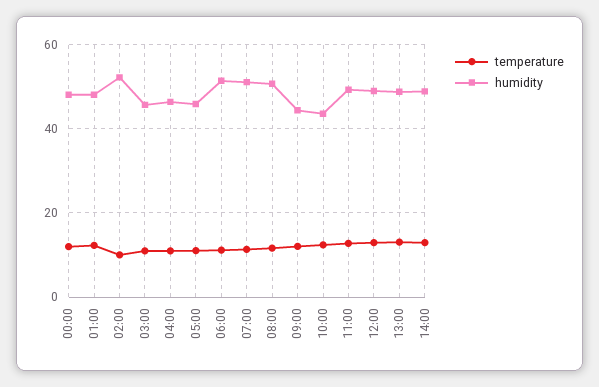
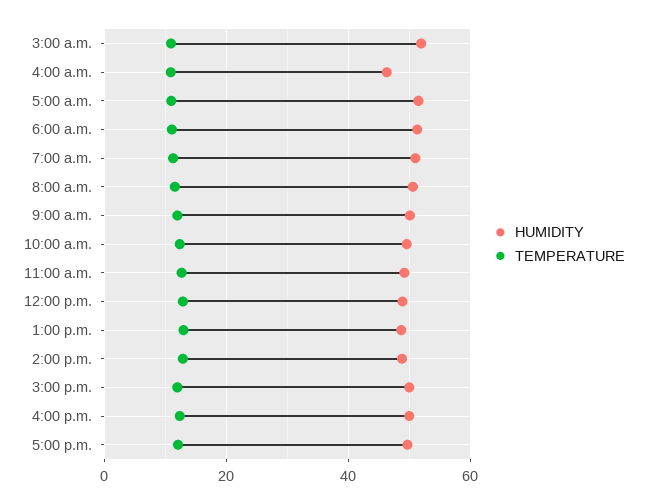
temperature, 00:00: 12 -> none
humidity, 00:00: 48 -> none
temperature, 01:00: 12 -> none
humidity, 01:00: 48 -> none
temperature, 02:00: 10 -> none
humidity, 02:00: 52 -> none
humidity, 03:00: 46 -> 52
humidity, 05:00: 46 -> 52
humidity, 09:00: 44 -> 50
humidity, 10:00: 44 -> 50
humidity, 3:00 p.m.: none -> 50
temperature, 3:00 p.m.: none -> 12
humidity, 4:00 p.m.: none -> 50
temperature, 4:00 p.m.: none -> 12
humidity, 5:00 p.m.: none -> 50
temperature, 5:00 p.m.: none -> 12

